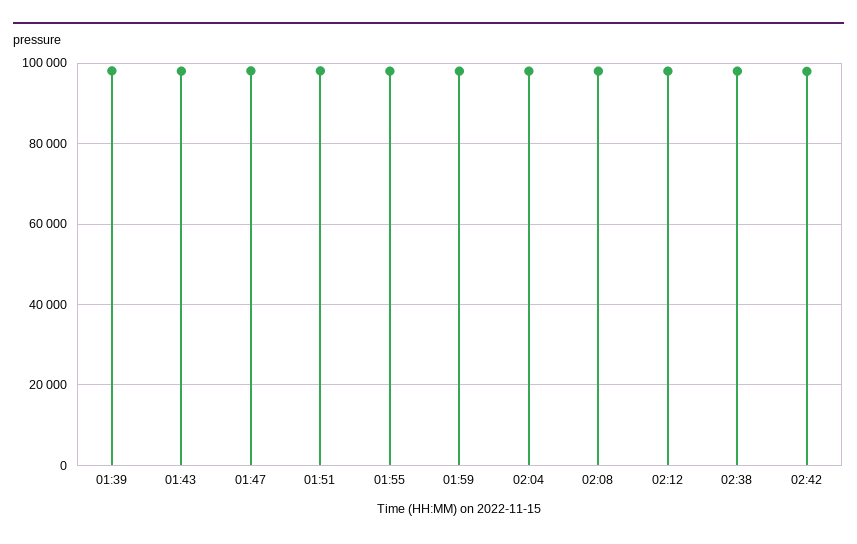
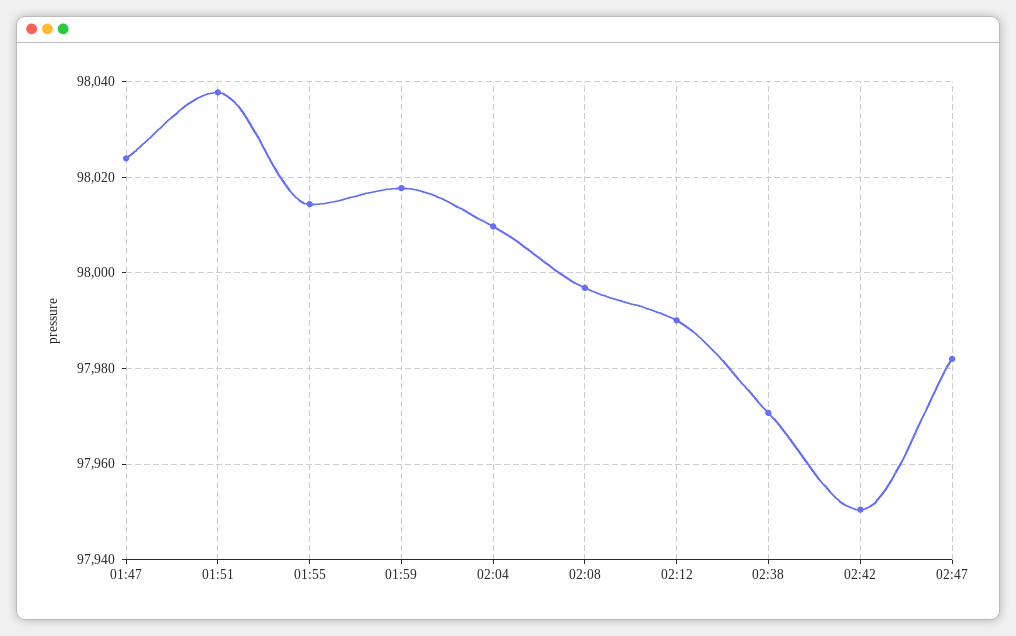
01:39: 98000 -> none
01:43: 98000 -> none
02:47: none -> 97982

